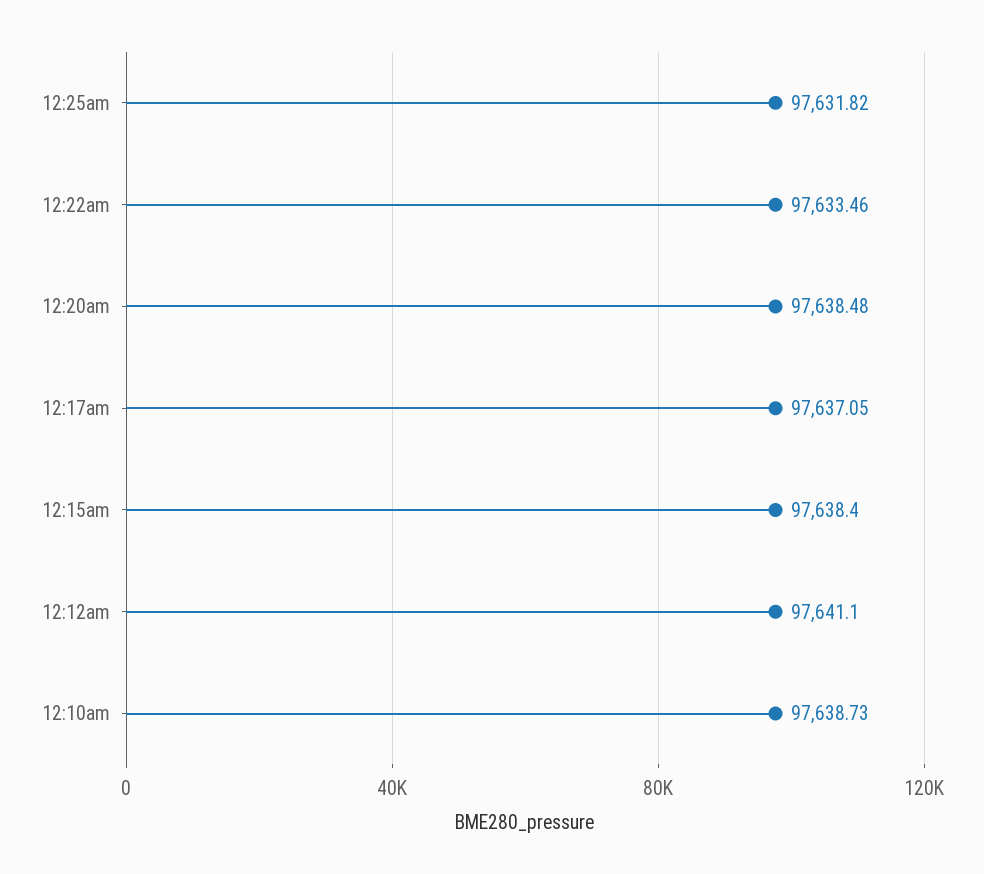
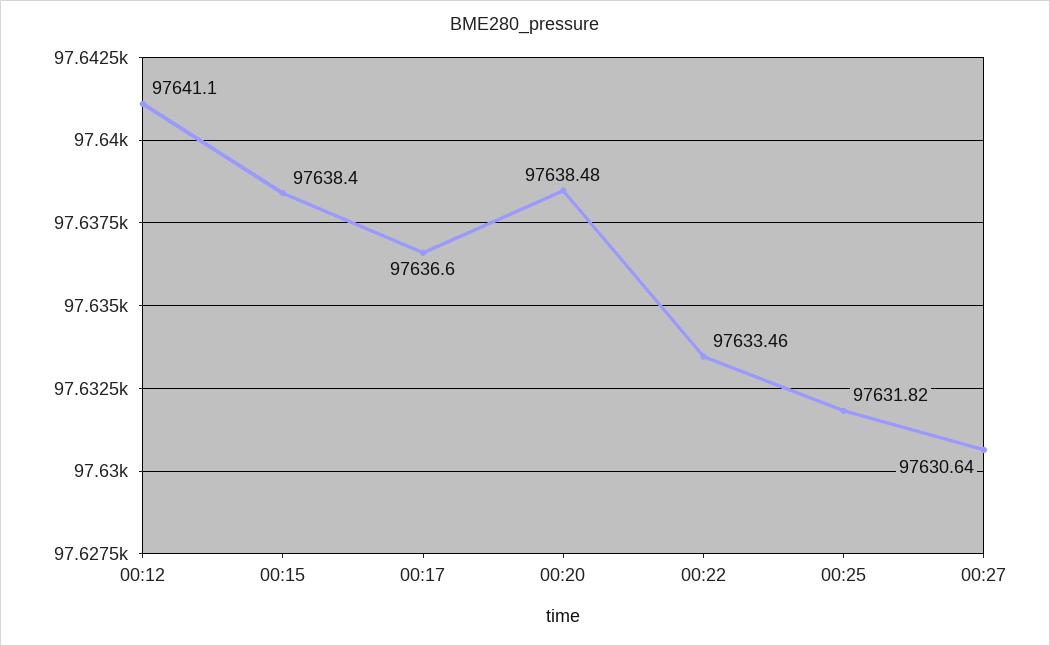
12:17am: 97637.05 -> 97636.6
12:10am: 97638.73 -> none
00:27: none -> 97630.64

